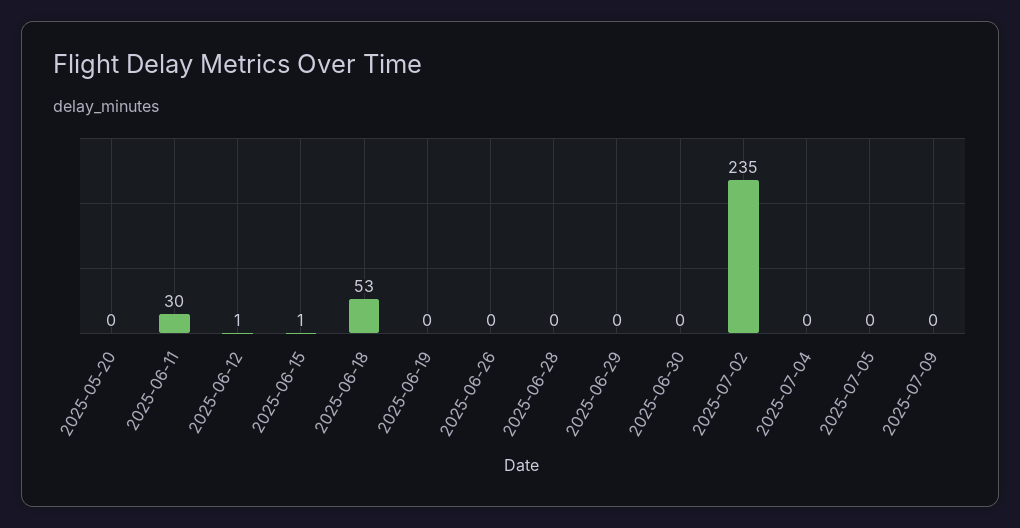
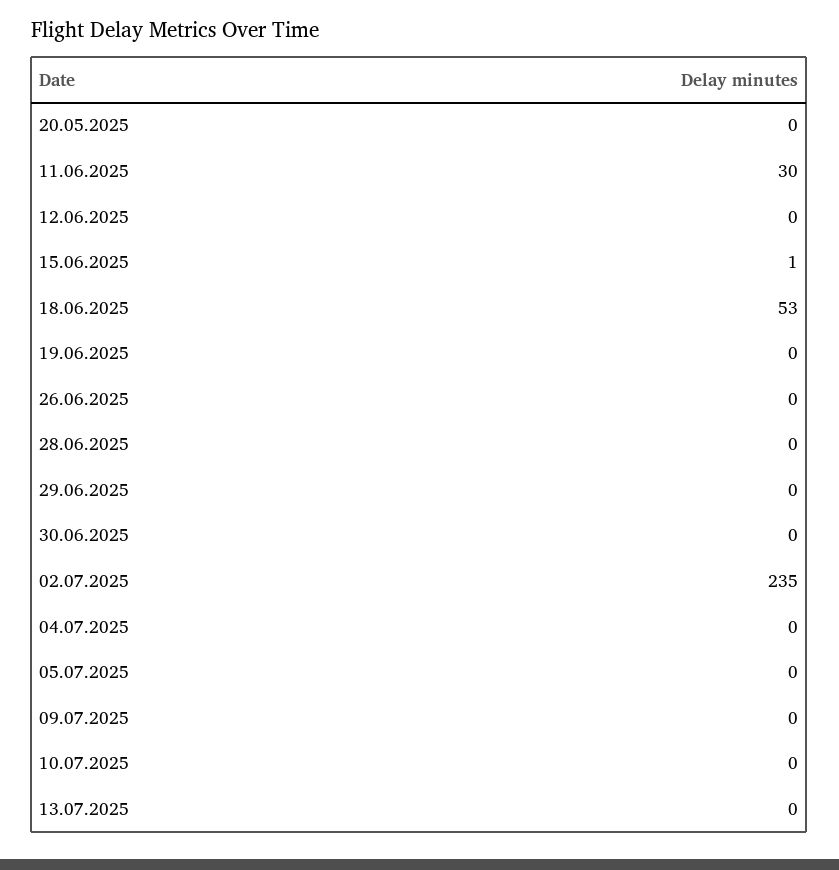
2025-06-12: 1 -> 0
10.07.2025: none -> 0
13.07.2025: none -> 0

